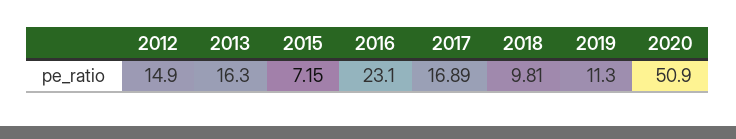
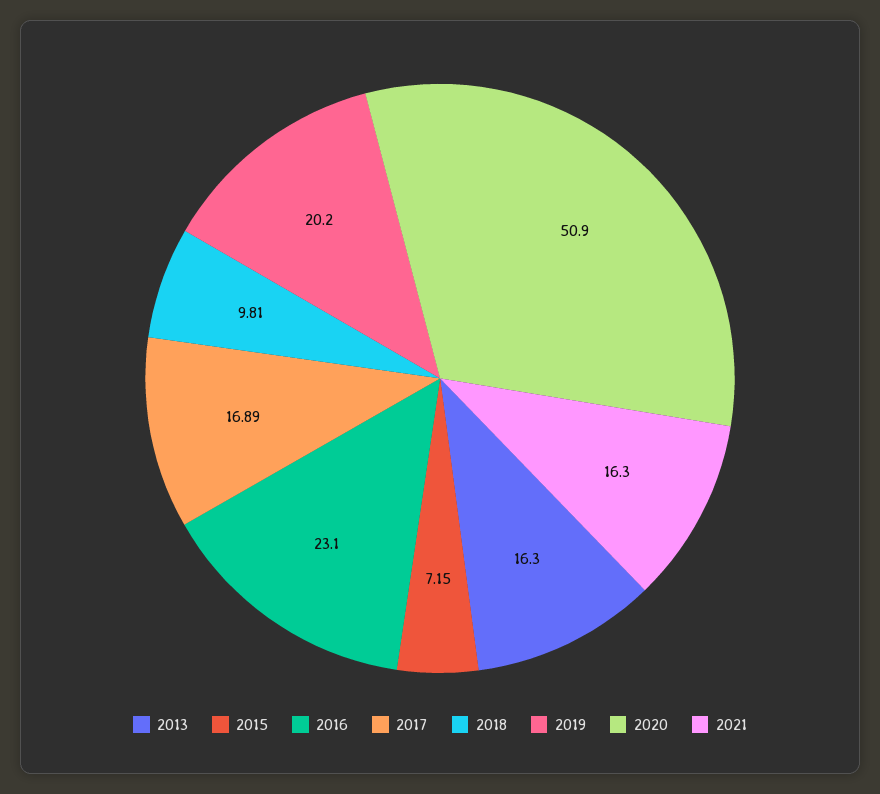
2012: 14.9 -> none
2019: 11.3 -> 20.2
2021: none -> 16.3

